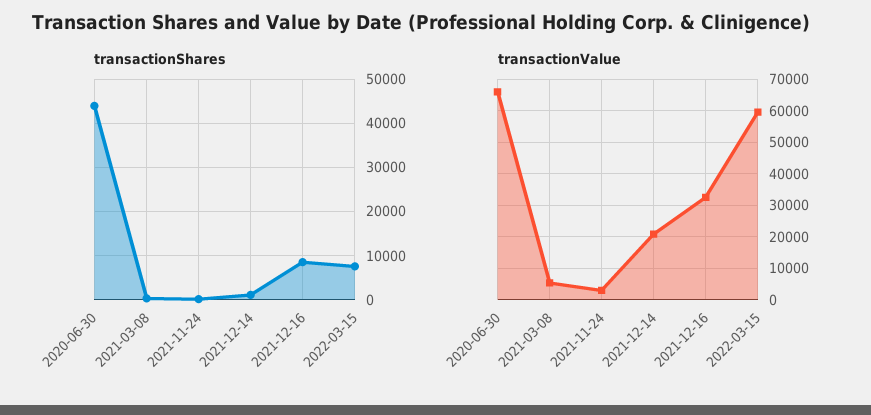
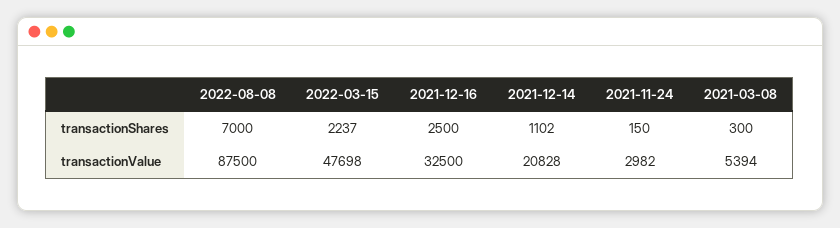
transactionShares, 2020-06-30: 44000 -> none
transactionShares, 2021-12-16: 8000 -> 2500
transactionShares, 2022-03-15: 8000 -> 2237
transactionValue, 2020-06-30: 66000 -> none
transactionValue, 2022-03-15: 60000 -> 47698
transactionShares, 2022-08-08: none -> 7000
transactionValue, 2022-08-08: none -> 87500

